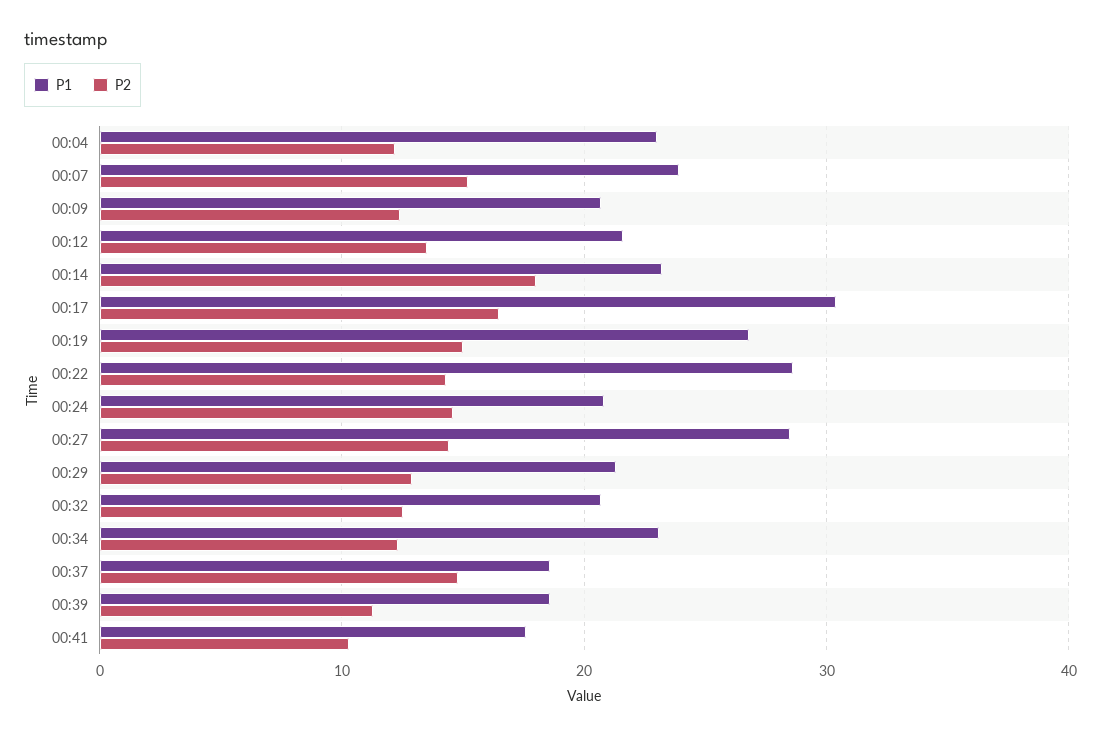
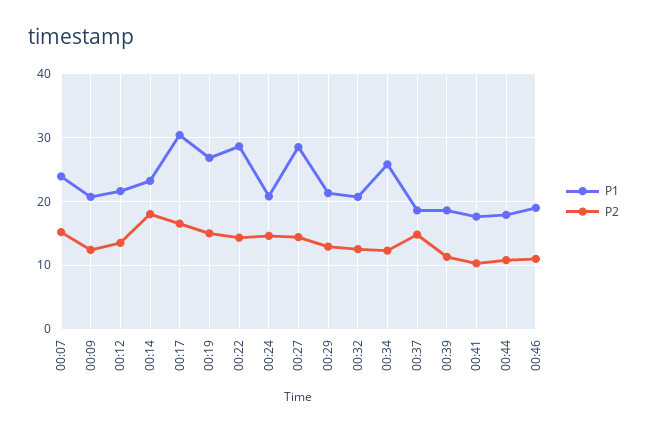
P1, 00:04: 23 -> none
P2, 00:04: 12 -> none
P1, 00:34: 23 -> 26
P1, 00:44: none -> 18
P2, 00:44: none -> 11
P1, 00:46: none -> 19
P2, 00:46: none -> 11

